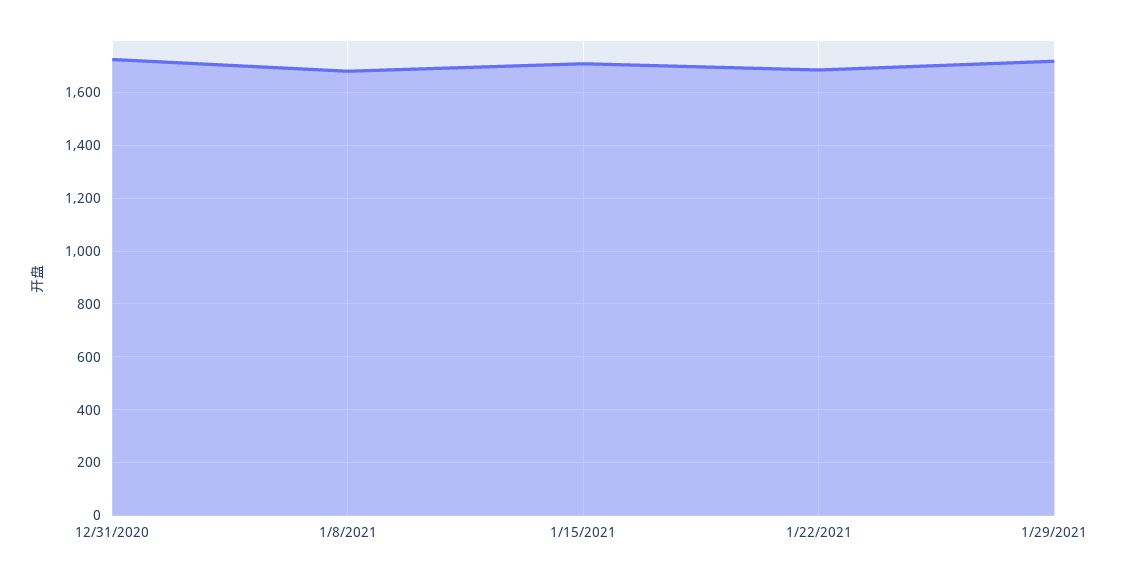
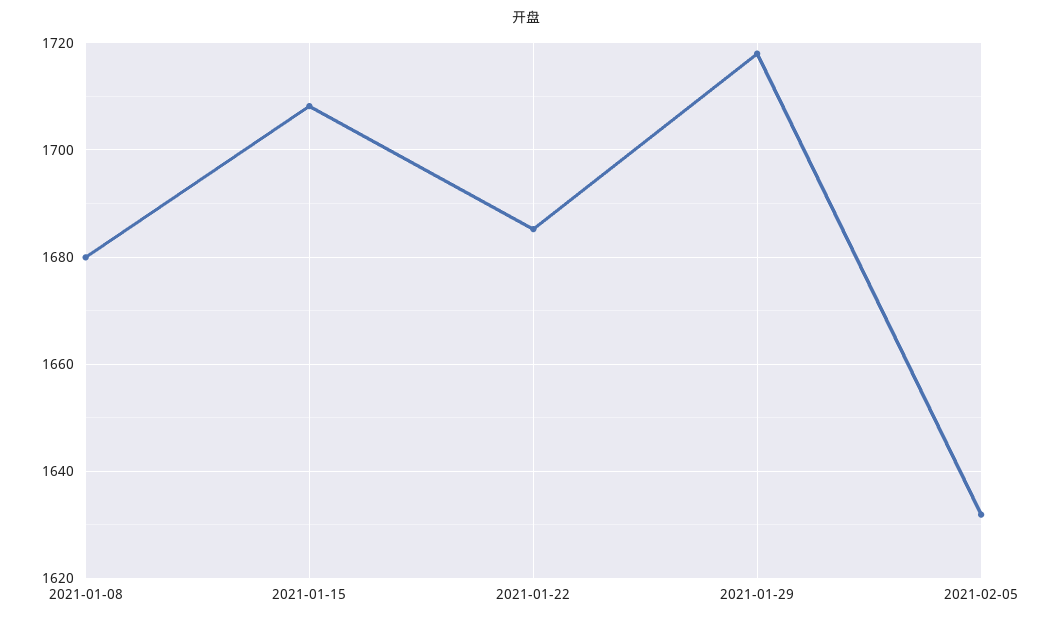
12/31/2020: 1725 -> none
2021-02-05: none -> 1632

